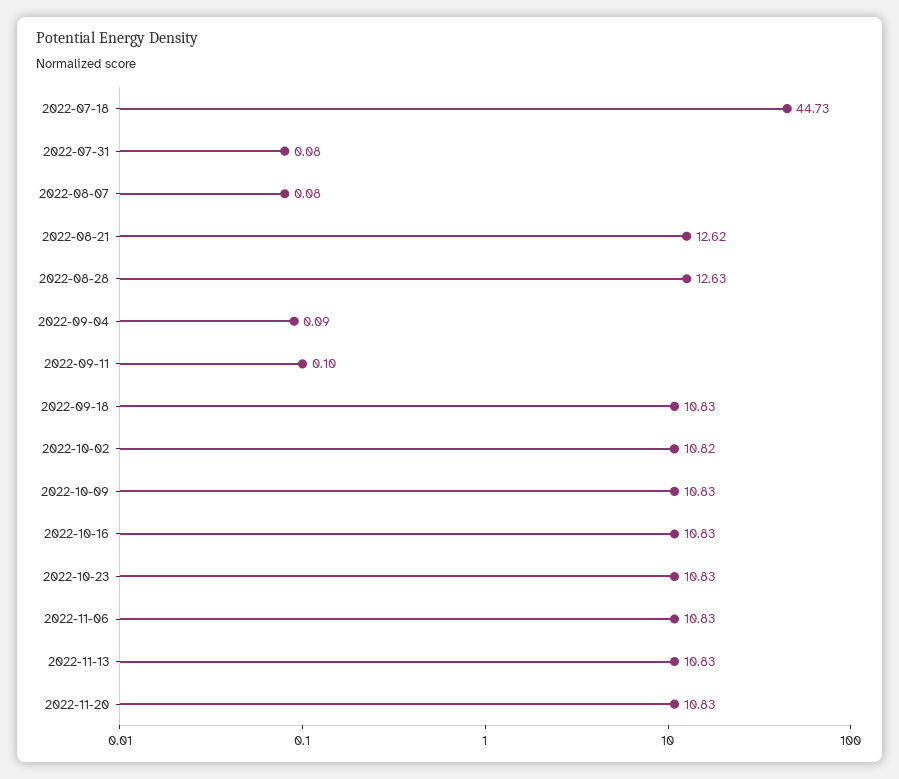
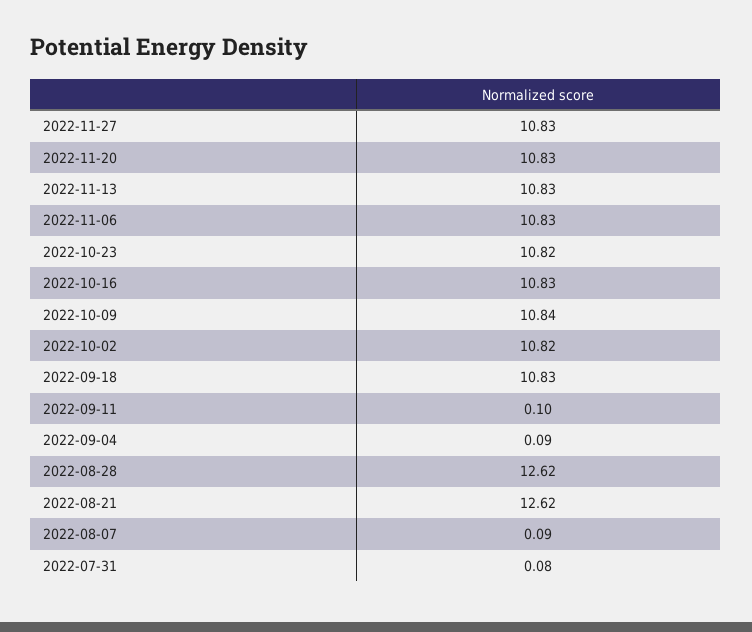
2022-07-18: 44.73 -> none
2022-08-07: 0.08 -> 0.09
2022-08-28: 12.63 -> 12.62
2022-10-09: 10.83 -> 10.84
2022-10-23: 10.83 -> 10.82
2022-11-27: none -> 10.83

